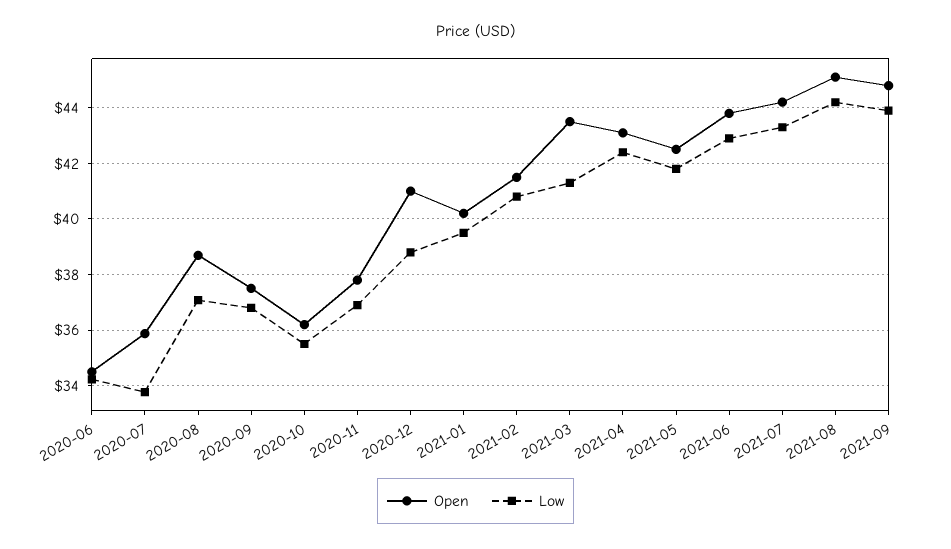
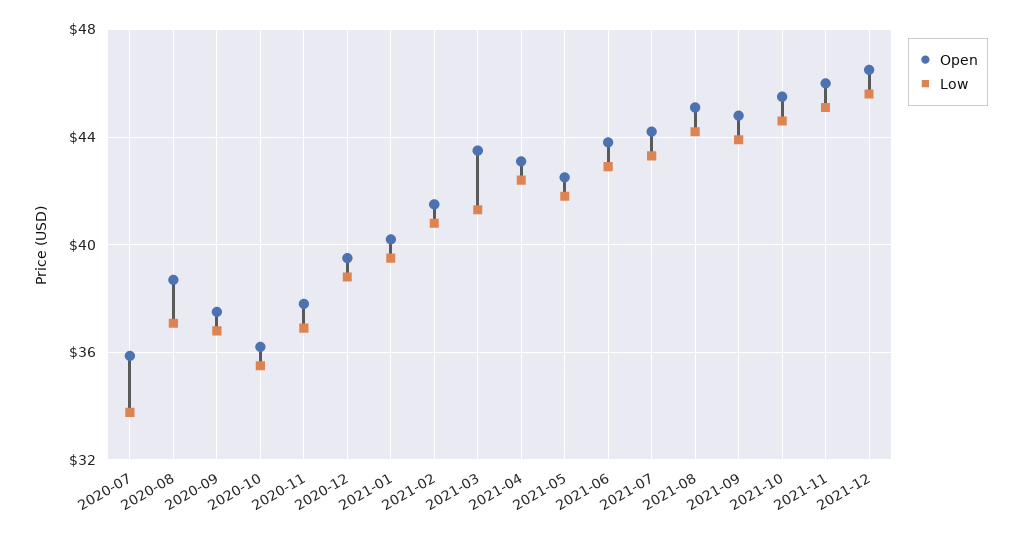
Open, 2020-06: 34.5 -> none
Low, 2020-06: 34.25 -> none
Open, 2020-12: 41 -> 39.5
Open, 2021-10: none -> 45.5
Low, 2021-10: none -> 44.5
Open, 2021-11: none -> 46
Low, 2021-11: none -> 45
Open, 2021-12: none -> 46.5
Low, 2021-12: none -> 45.5

